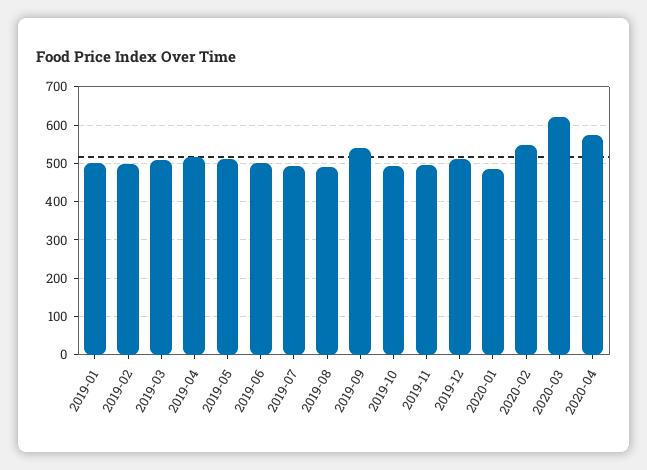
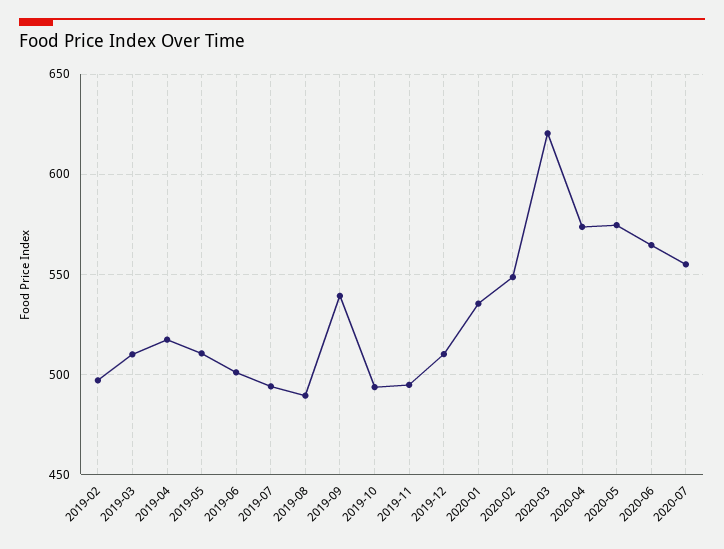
2019-01: 500 -> none
2020-01: 480 -> 535
2020-05: none -> 575
2020-06: none -> 565
2020-07: none -> 555

